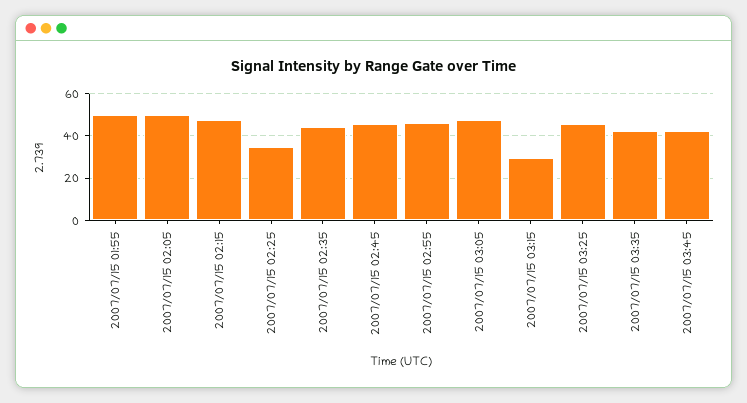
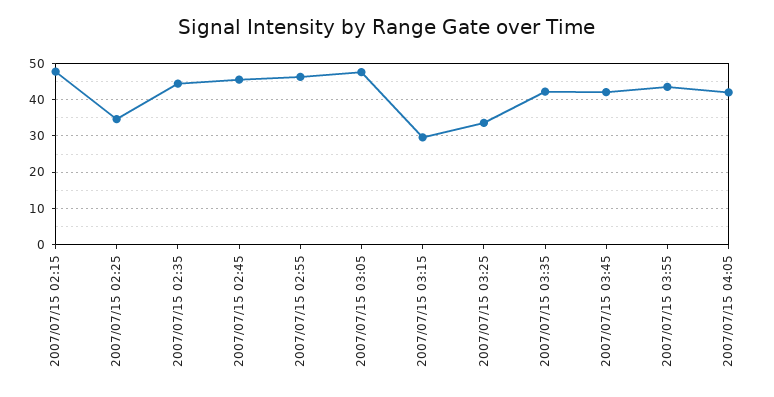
2007/07/15 01:55: 50 -> none
2007/07/15 02:05: 50 -> none
2007/07/15 03:25: 45 -> 34
2007/07/15 03:55: none -> 44
2007/07/15 04:05: none -> 42

